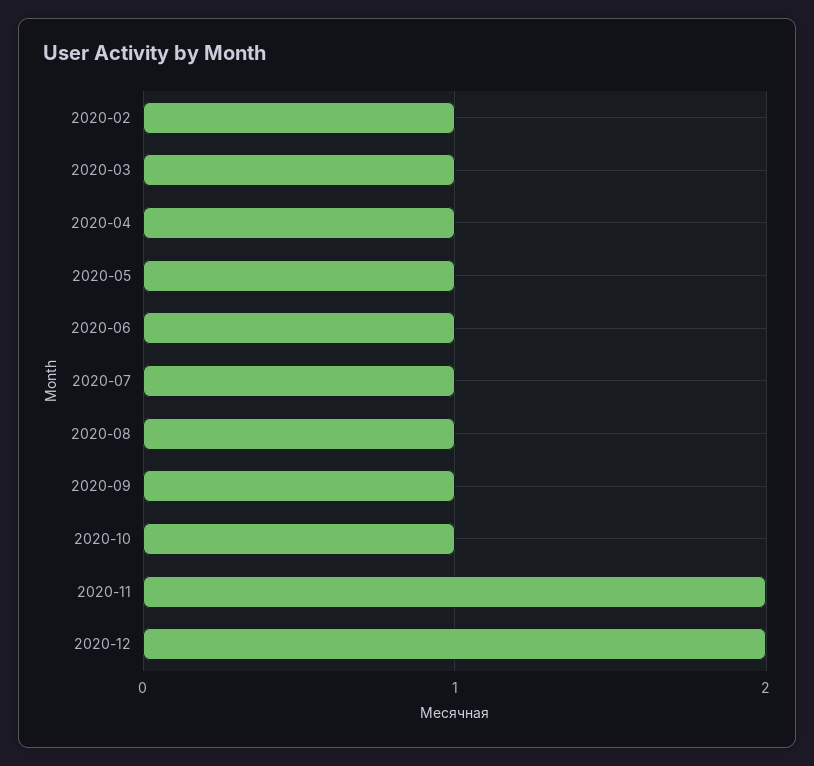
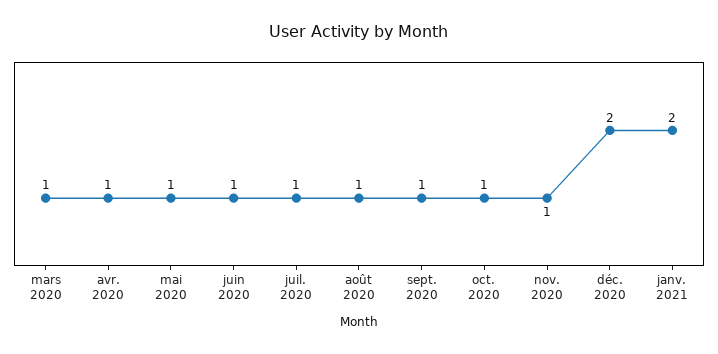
2020-02: 1 -> none
2020-11: 2 -> 1
janv. 2021: none -> 2

